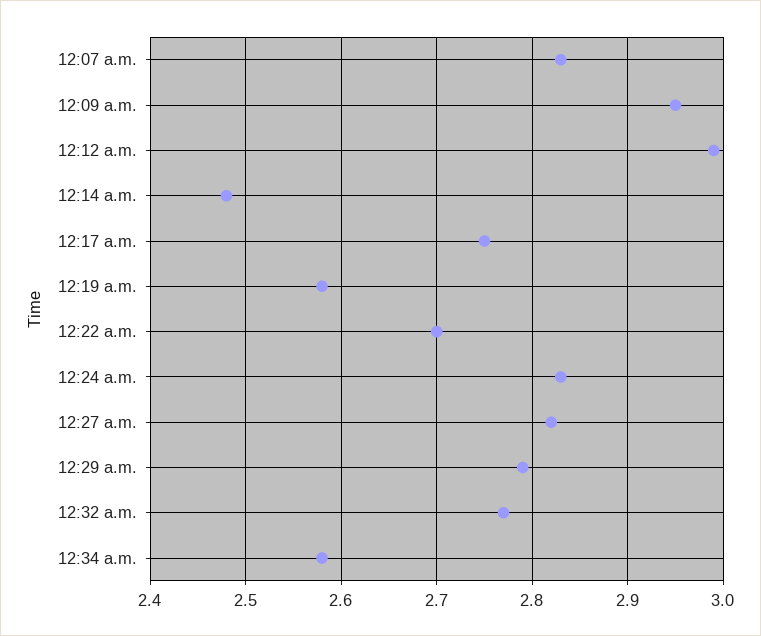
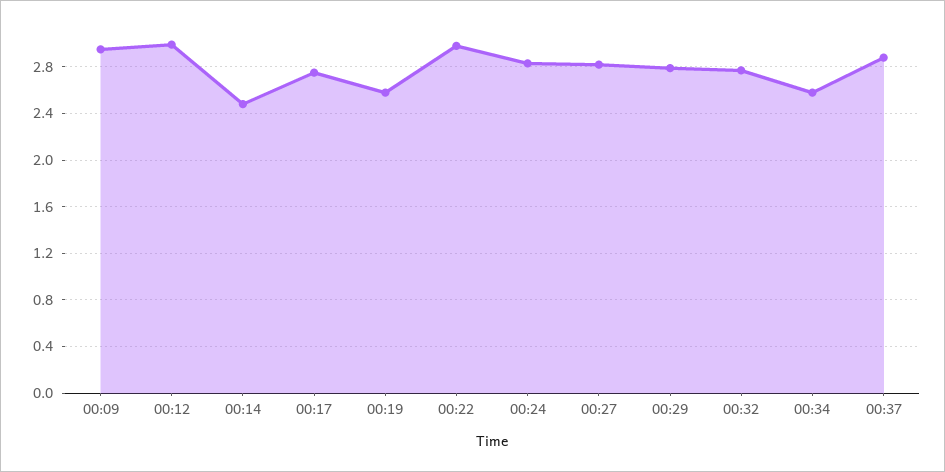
12:07 a.m.: 2.83 -> none
12:22 a.m.: 2.7 -> 3
00:37: none -> 2.9

